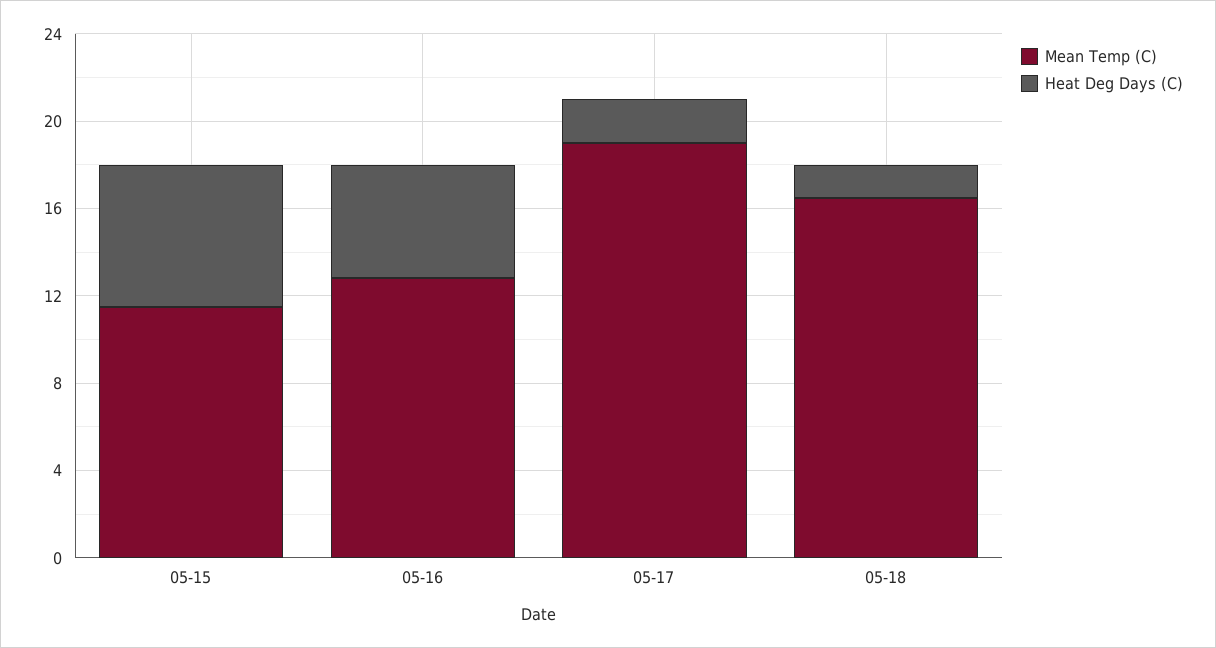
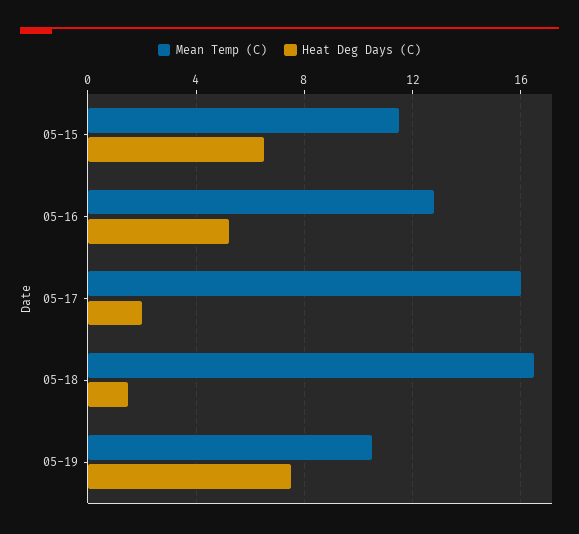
Mean Temp (C), 05-17: 19 -> 16
Mean Temp (C), 05-19: none -> 10.5
Heat Deg Days (C), 05-19: none -> 7.5

